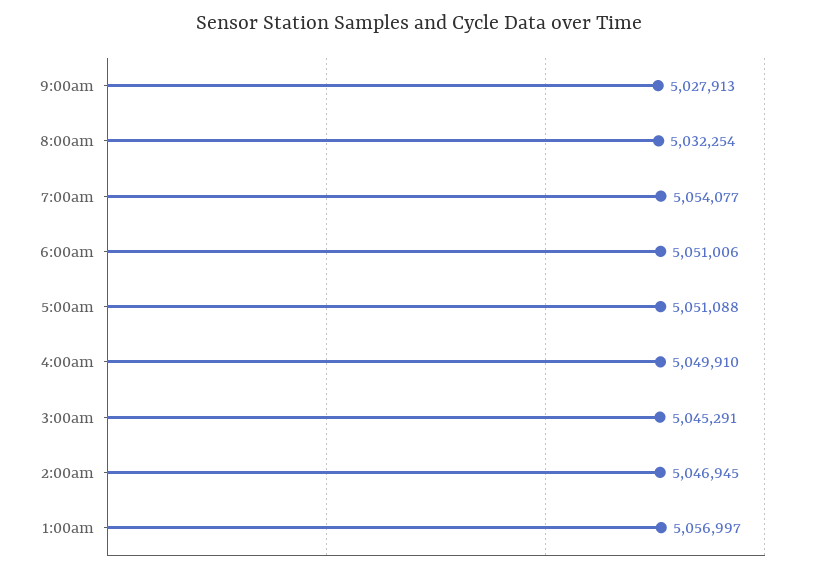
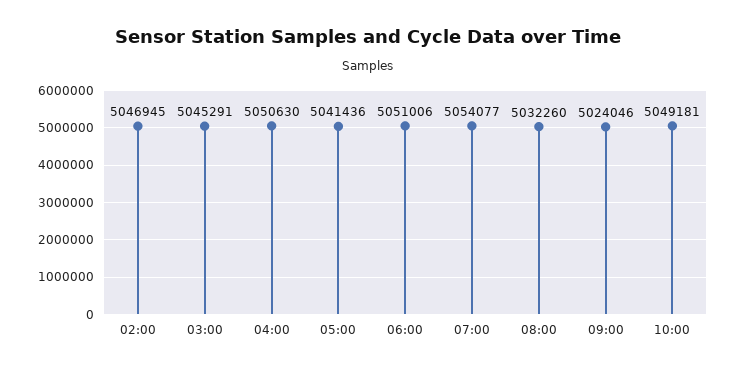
9:00am: 5027913 -> 5024046
8:00am: 5032254 -> 5032260
5:00am: 5051088 -> 5041436
4:00am: 5049910 -> 5050630
1:00am: 5056997 -> none
10:00: none -> 5049181

